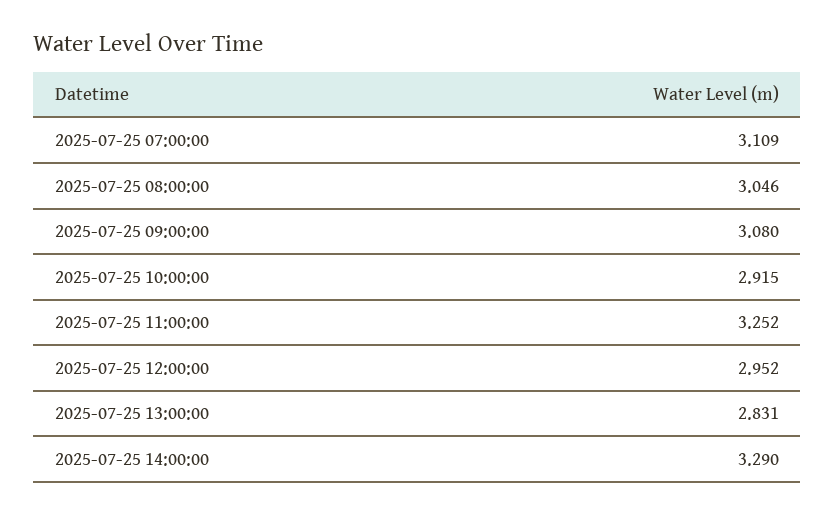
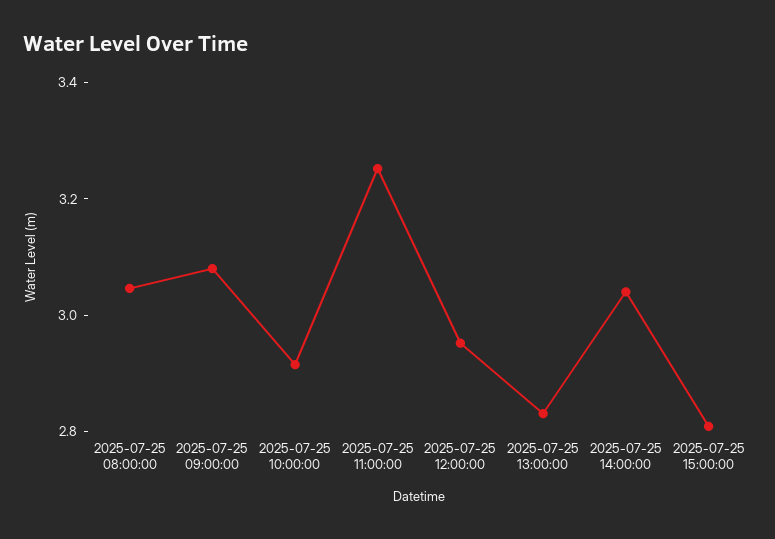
2025-07-25 07:00:00: 3.109 -> none
2025-07-25 14:00:00: 3.29 -> 3.05
2025-07-25 15:00:00: none -> 2.8

